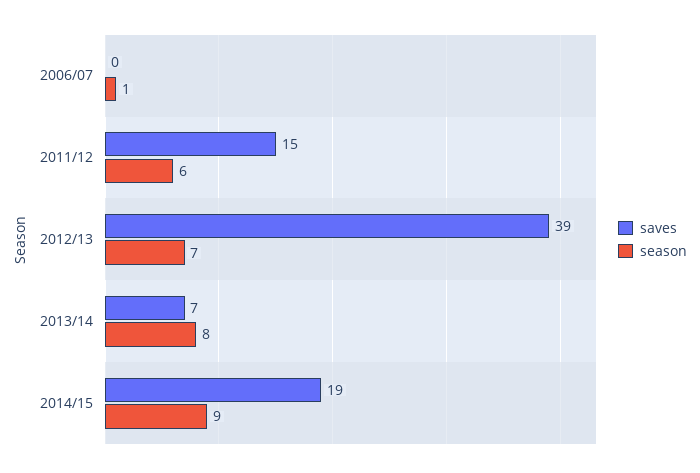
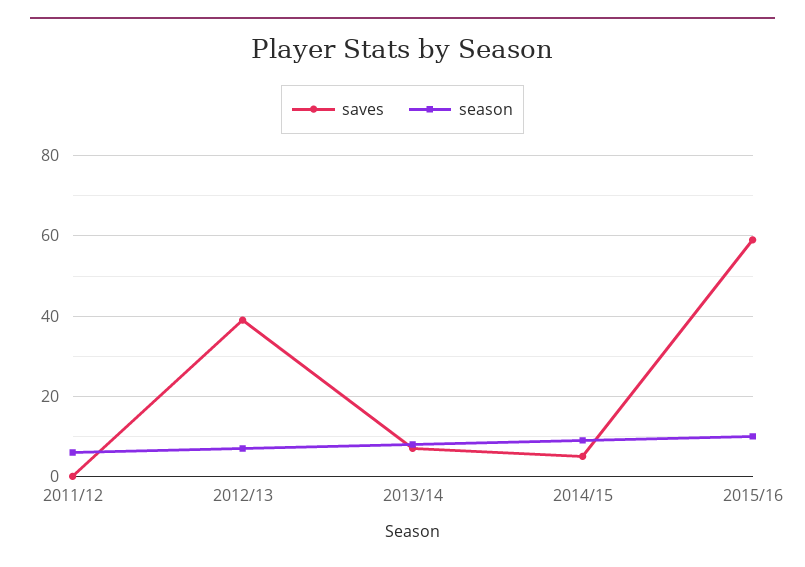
saves, 2006/07: 0 -> none
season, 2006/07: 1 -> none
saves, 2011/12: 15 -> 0
saves, 2014/15: 19 -> 5
saves, 2015/16: none -> 60
season, 2015/16: none -> 10

